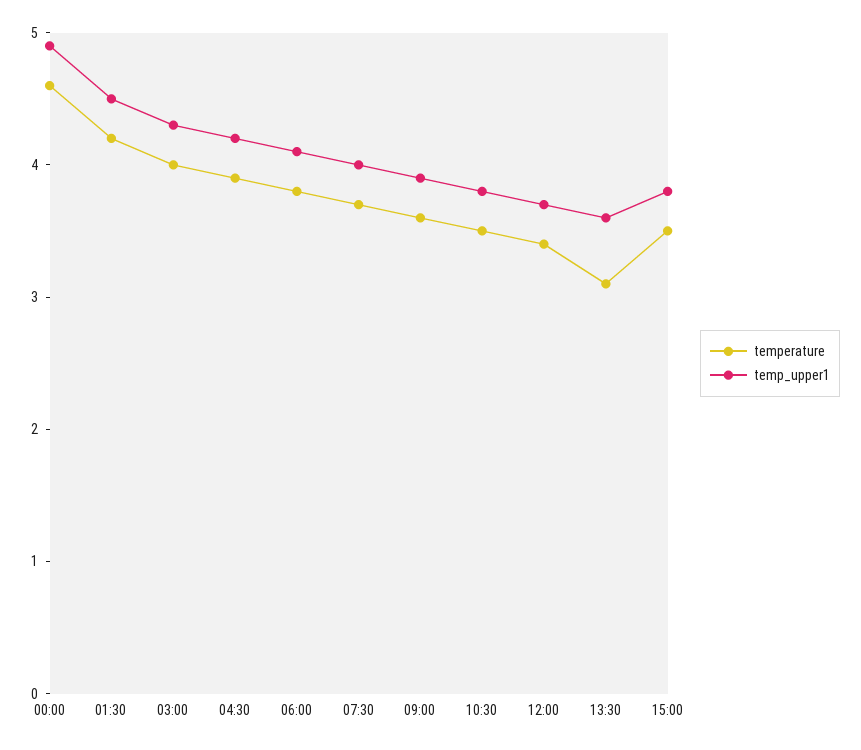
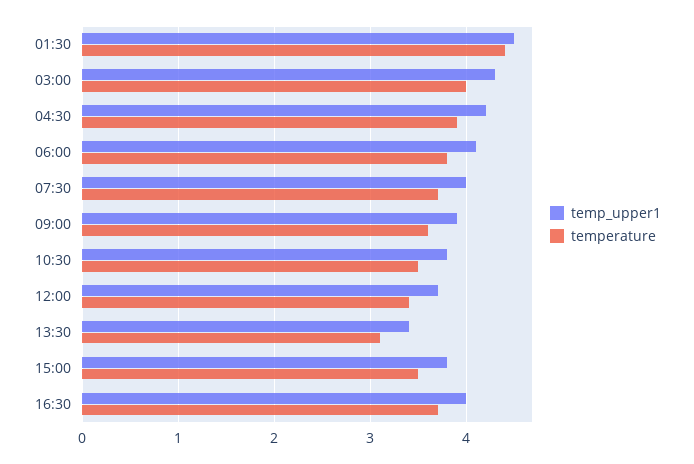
temperature, 00:00: 4.6 -> none
temp_upper1, 00:00: 4.9 -> none
temperature, 01:30: 4.2 -> 4.4
temp_upper1, 13:30: 3.6 -> 3.4
temp_upper1, 16:30: none -> 4
temperature, 16:30: none -> 3.7

